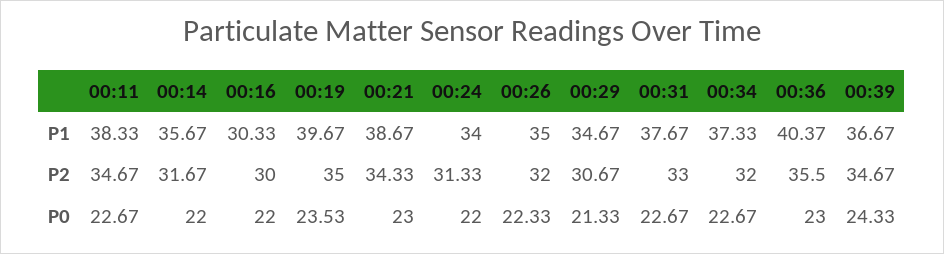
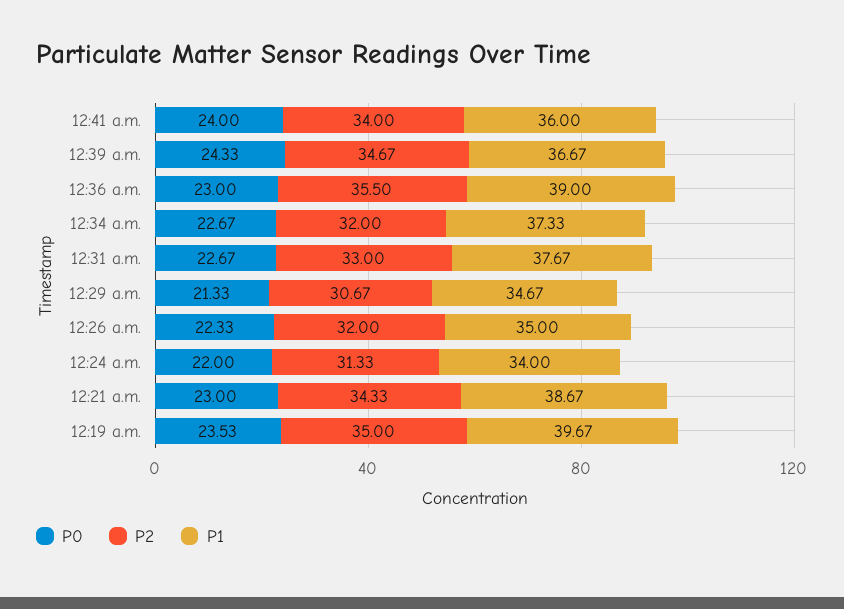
P1, 00:11: 38.33 -> none
P1, 00:14: 35.67 -> none
P1, 00:16: 30.33 -> none
P1, 00:36: 40.37 -> 39
P2, 00:11: 34.67 -> none
P2, 00:14: 31.67 -> none
P2, 00:16: 30 -> none
P0, 00:11: 22.67 -> none
P0, 00:14: 22 -> none
P0, 00:16: 22 -> none
P0, 12:41 a.m.: none -> 24
P2, 12:41 a.m.: none -> 34
P1, 12:41 a.m.: none -> 36

